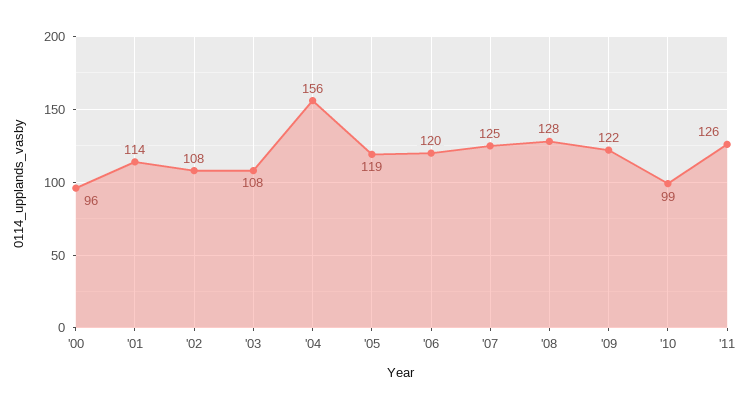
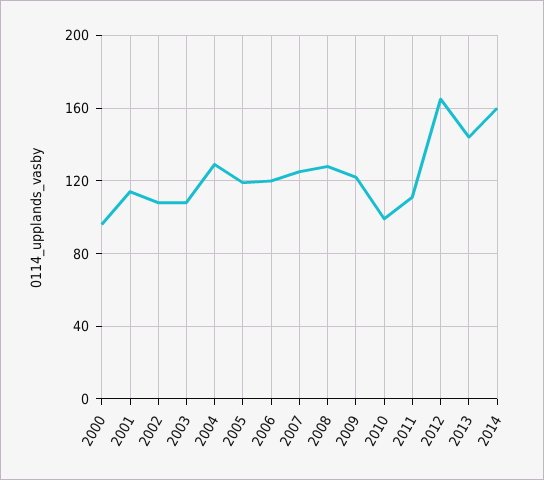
'04: 156 -> 130
'11: 126 -> 110
2012: none -> 165
2013: none -> 145
2014: none -> 160

